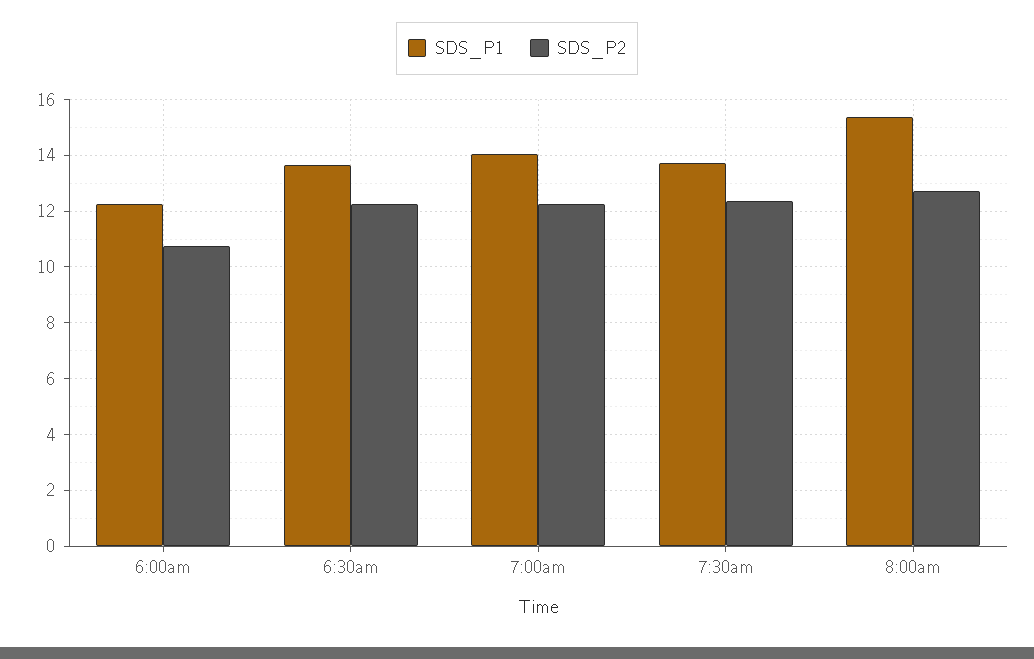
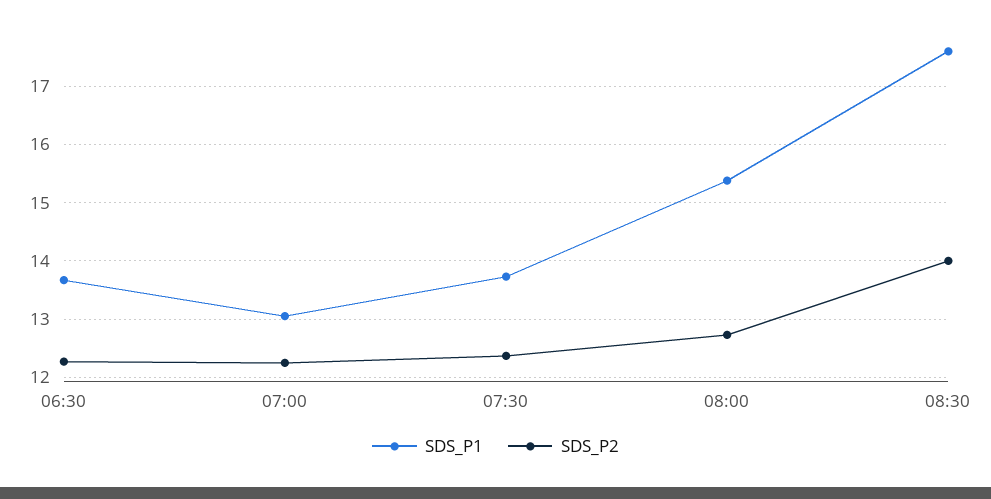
SDS_P1, 6:00am: 12.25 -> none
SDS_P2, 6:00am: 10.75 -> none
SDS_P1, 7:00am: 14 -> 13
SDS_P1, 08:30: none -> 17.6
SDS_P2, 08:30: none -> 14

